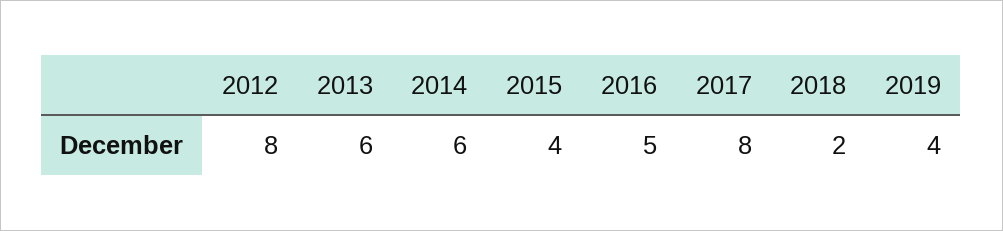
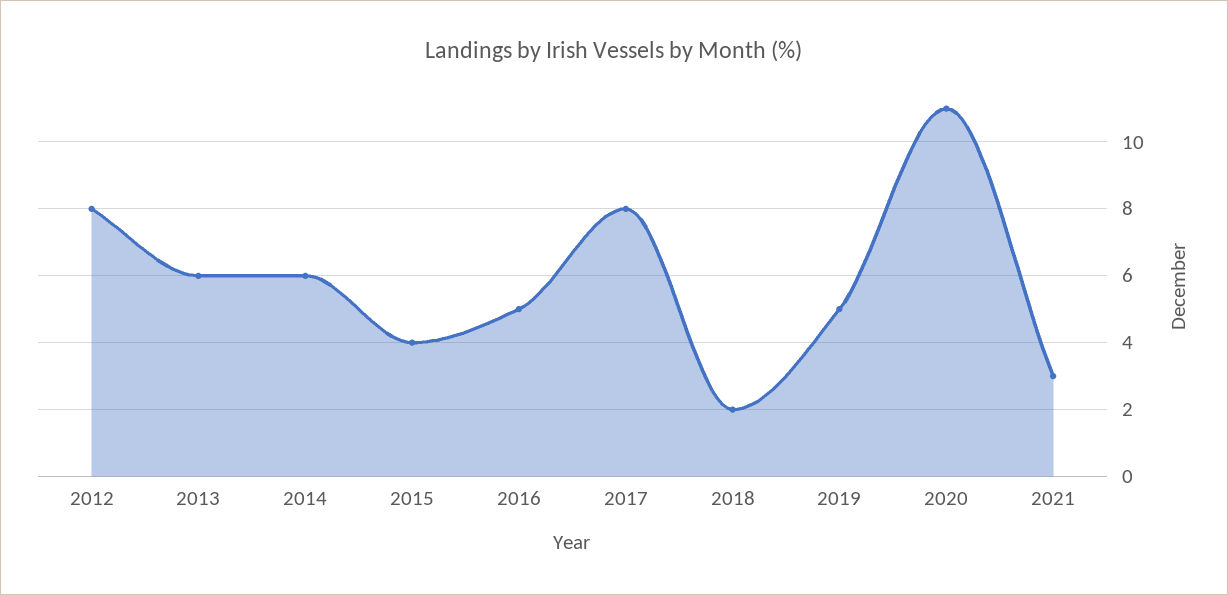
2019: 4 -> 5
2020: none -> 11
2021: none -> 3

